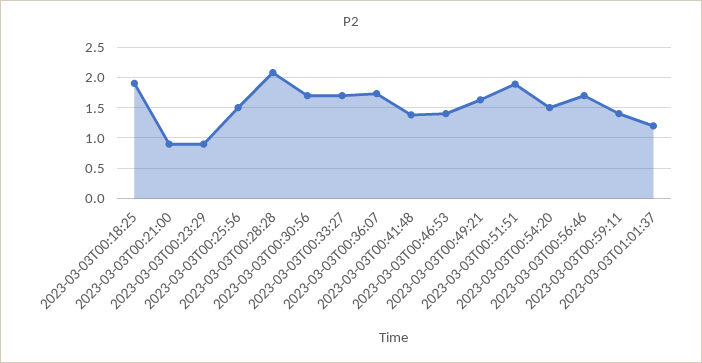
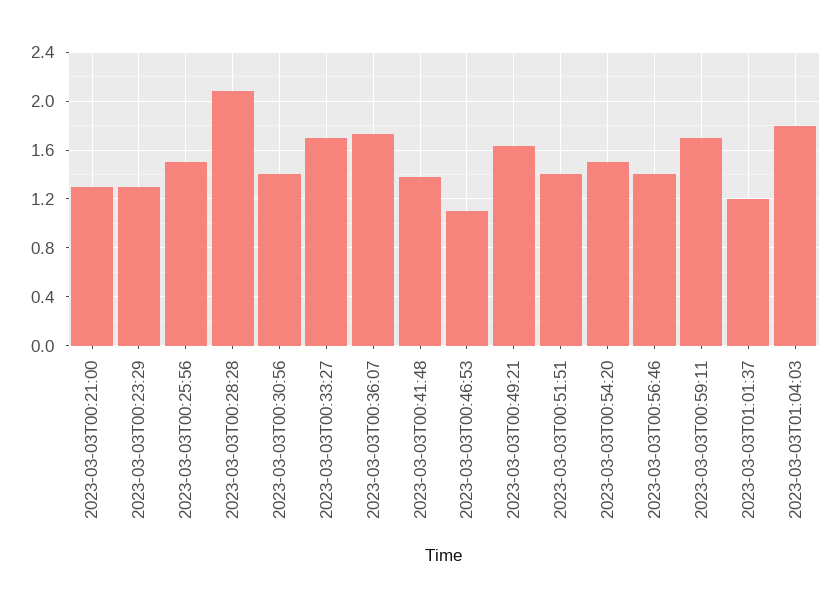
2023-03-03T00:18:25: 1.9 -> none
2023-03-03T00:21:00: 0.9 -> 1.3
2023-03-03T00:23:29: 0.9 -> 1.3
2023-03-03T00:30:56: 1.7 -> 1.4
2023-03-03T00:46:53: 1.4 -> 1.1
2023-03-03T00:51:51: 1.9 -> 1.4
2023-03-03T00:56:46: 1.7 -> 1.4
2023-03-03T00:59:11: 1.4 -> 1.7
2023-03-03T01:04:03: none -> 1.8

